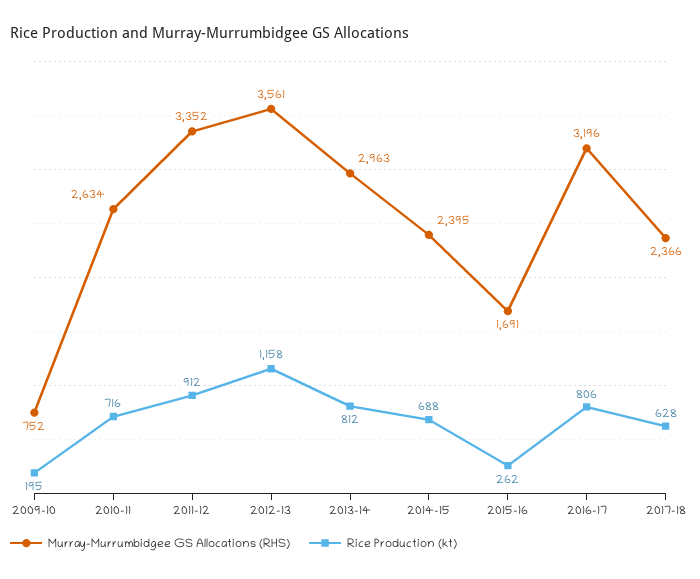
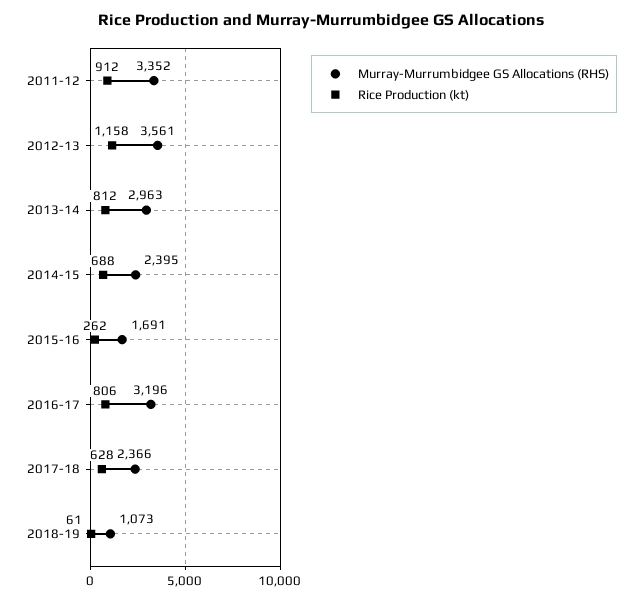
Murray-Murrumbidgee GS Allocations (RHS), 2009-10: 752 -> none
Rice Production (kt), 2009-10: 195 -> none
Murray-Murrumbidgee GS Allocations (RHS), 2010-11: 2634 -> none
Rice Production (kt), 2010-11: 716 -> none
Murray-Murrumbidgee GS Allocations (RHS), 2018-19: none -> 1073
Rice Production (kt), 2018-19: none -> 61

